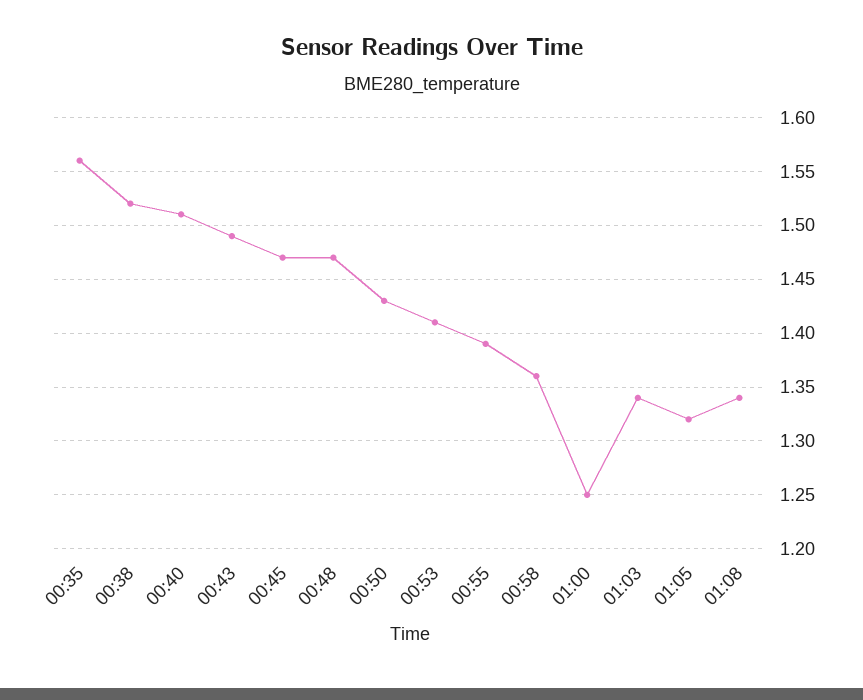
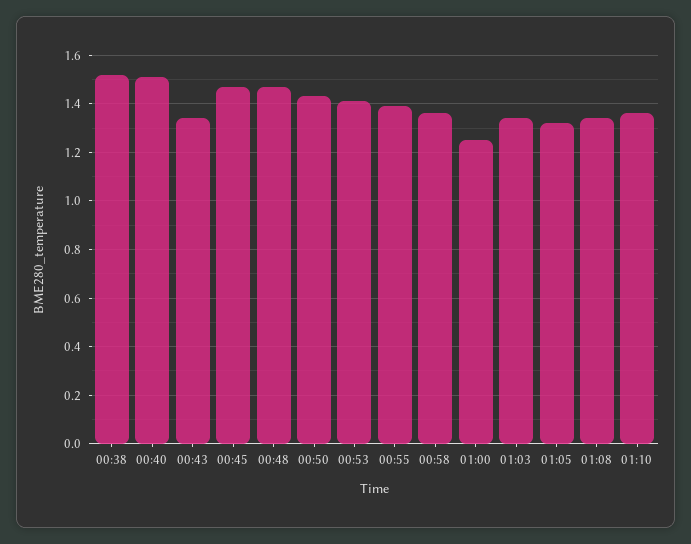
00:35: 1.56 -> none
00:43: 1.49 -> 1.35
01:10: none -> 1.35

